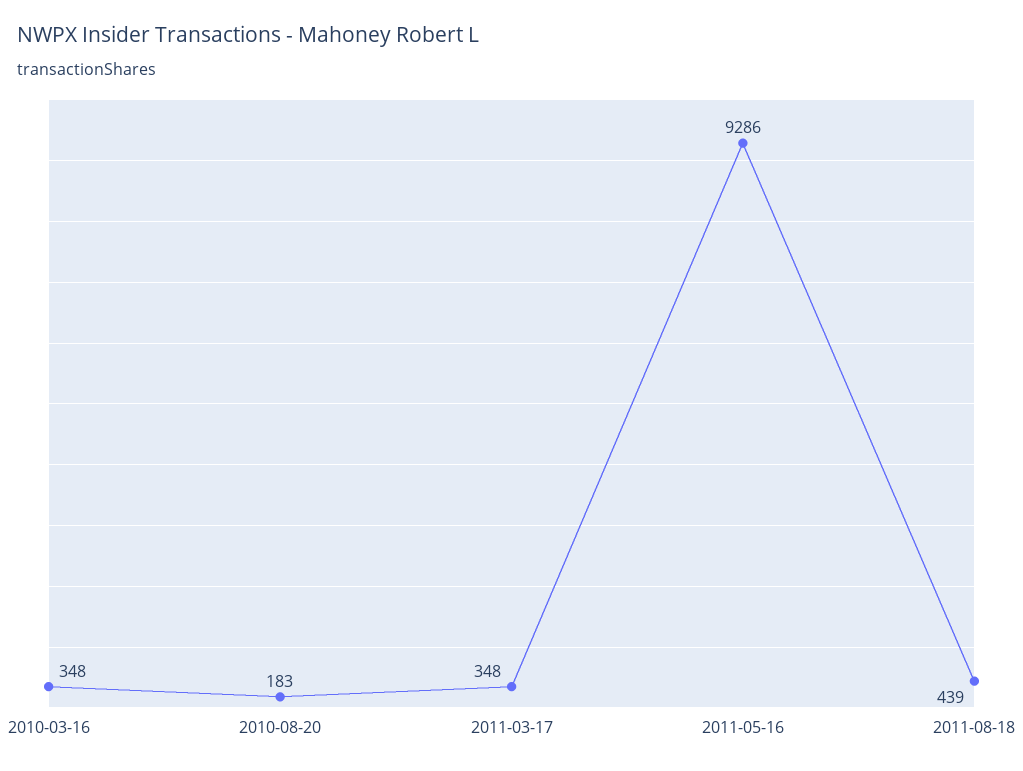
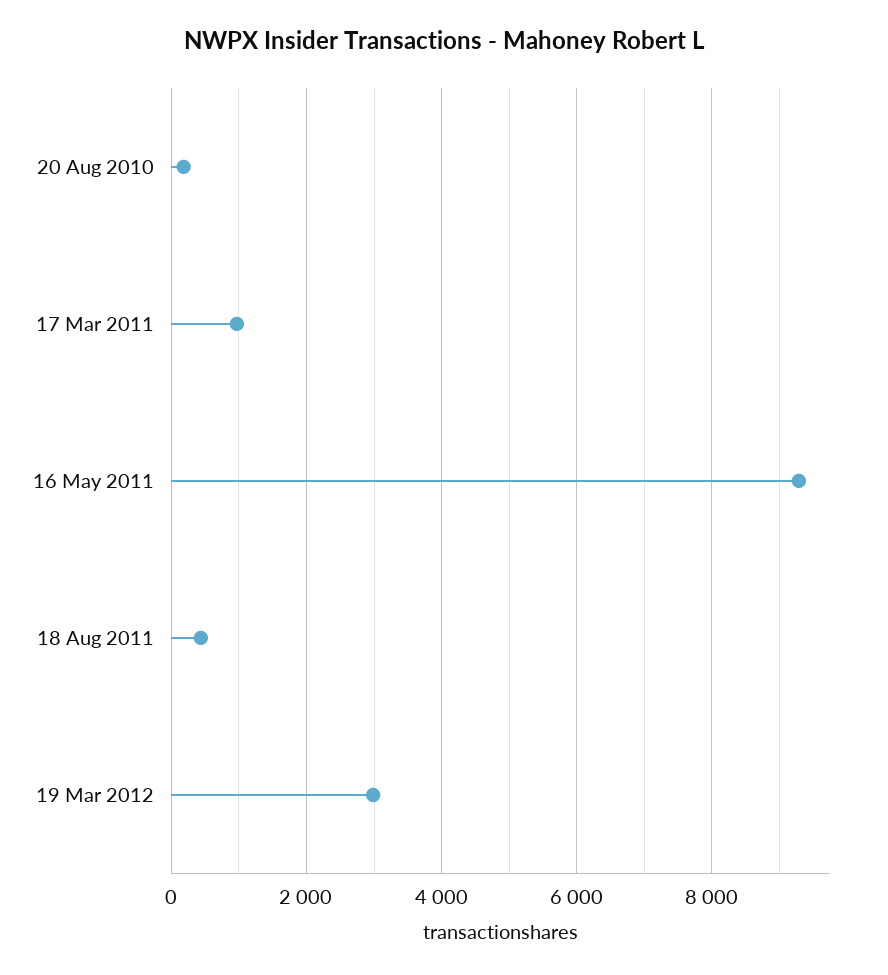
2010-03-16: 348 -> none
2011-03-17: 348 -> 1000
19 Mar 2012: none -> 3000

